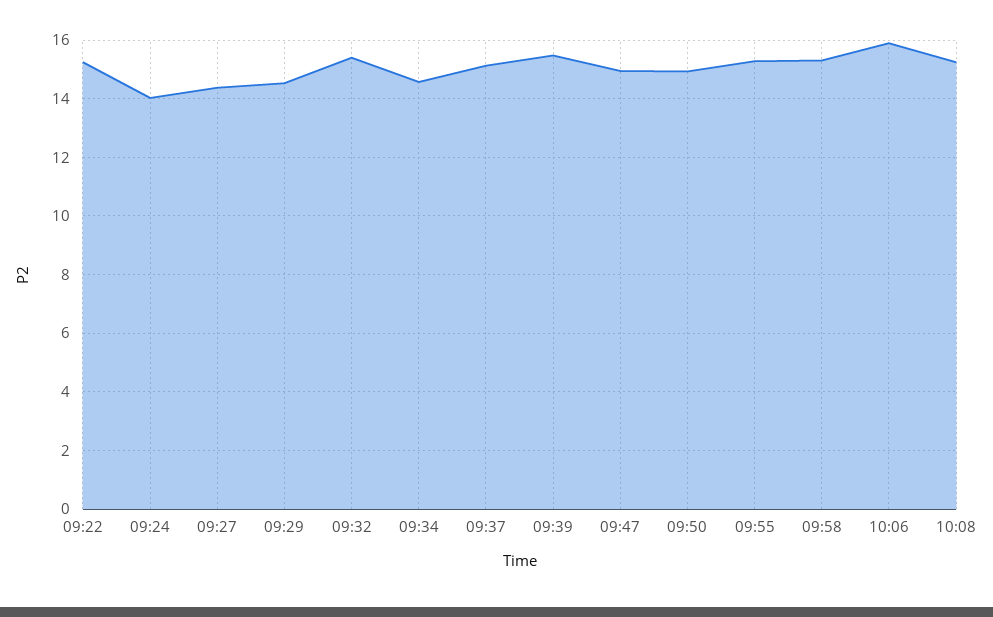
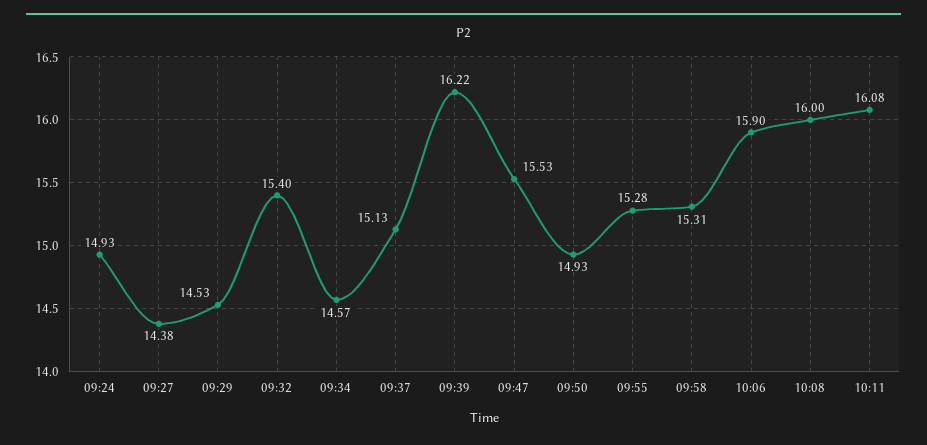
09:22: 15.25 -> none
09:24: 14 -> 14.93
09:39: 15.5 -> 16.22
09:47: 15 -> 15.53
10:08: 15.25 -> 16
10:11: none -> 16.08

